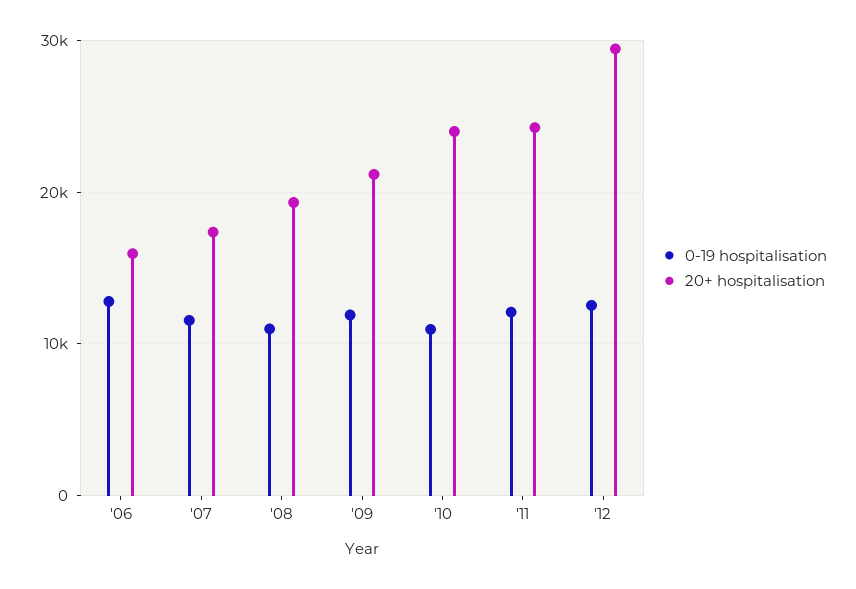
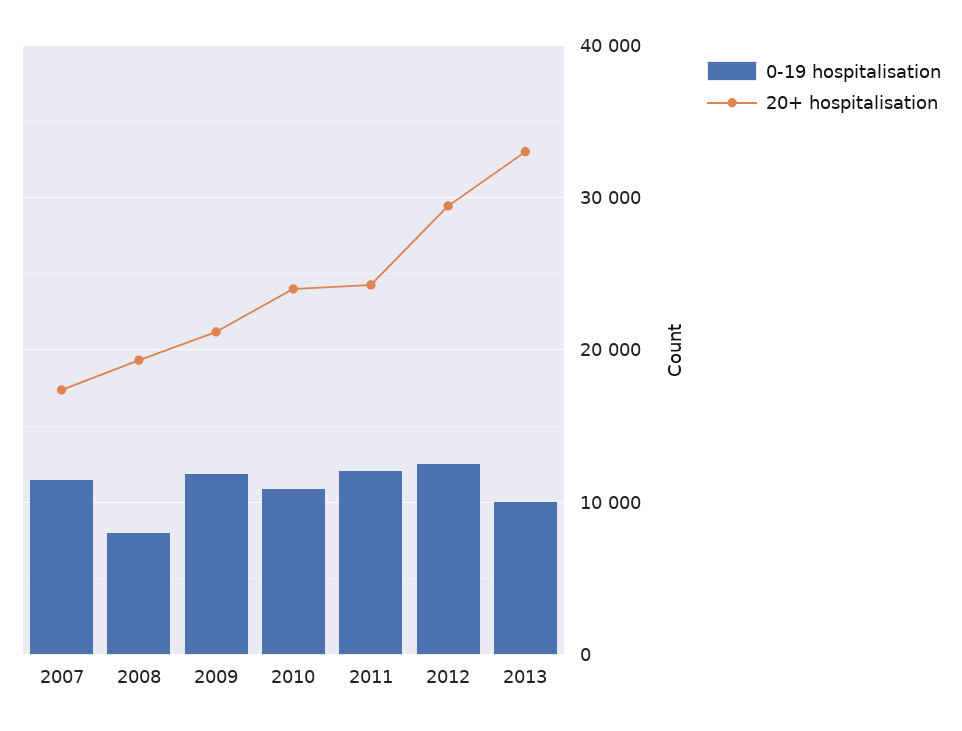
0-19 hospitalisation, '06: 13000 -> none
20+ hospitalisation, '06: 16000 -> none
0-19 hospitalisation, '08: 11000 -> 8000
0-19 hospitalisation, 2013: none -> 10000
20+ hospitalisation, 2013: none -> 33000

